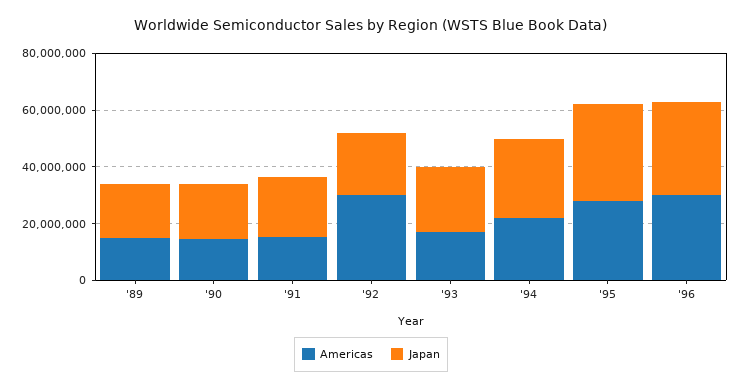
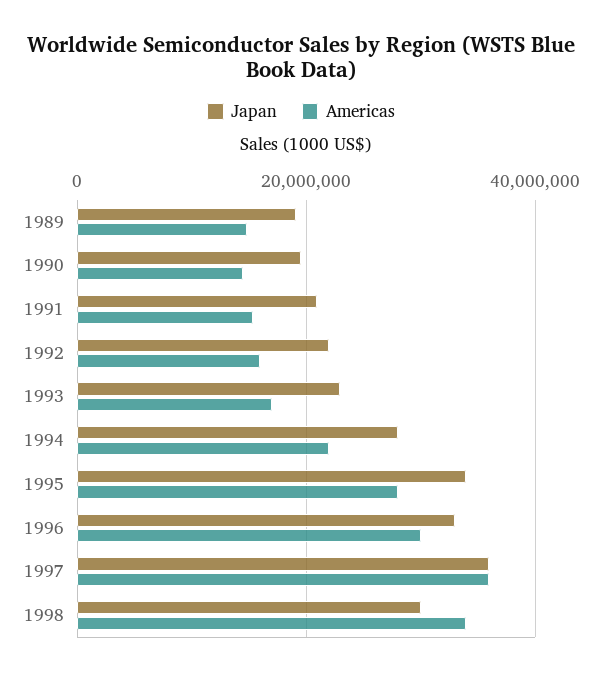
Americas, '92: 30000000 -> 16000000
Japan, 1997: none -> 36000000
Americas, 1997: none -> 36000000
Japan, 1998: none -> 30000000
Americas, 1998: none -> 34000000

